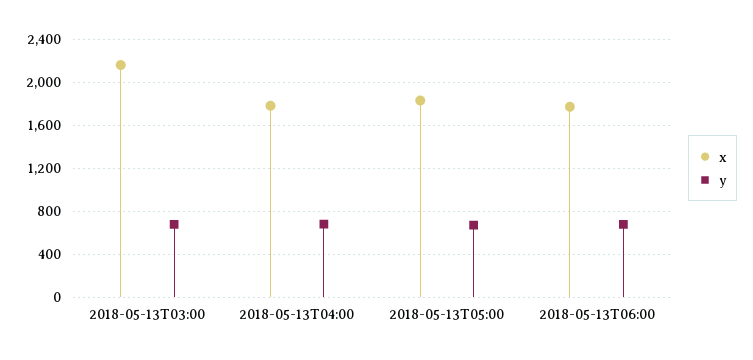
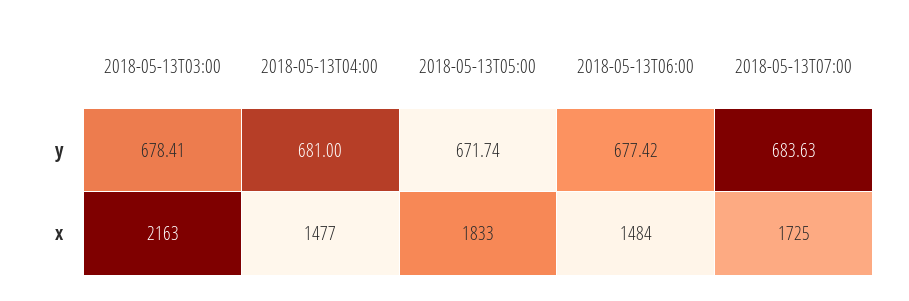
x, 2018-05-13T04:00: 1800 -> 1477
x, 2018-05-13T06:00: 1800 -> 1484
y, 2018-05-13T07:00: none -> 683.63
x, 2018-05-13T07:00: none -> 1725

